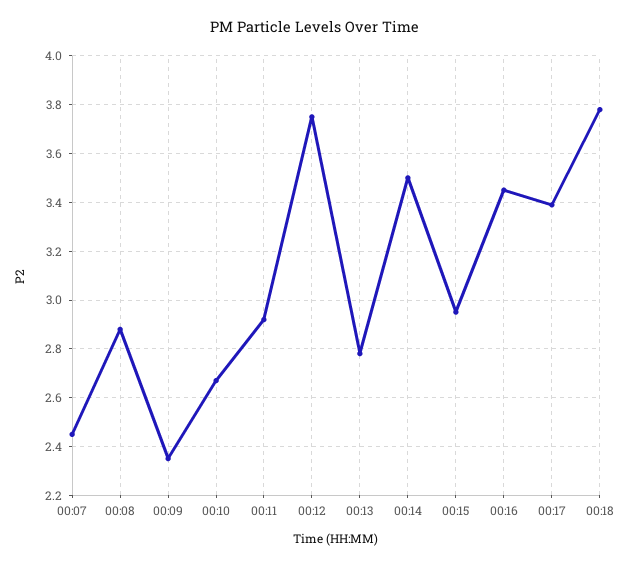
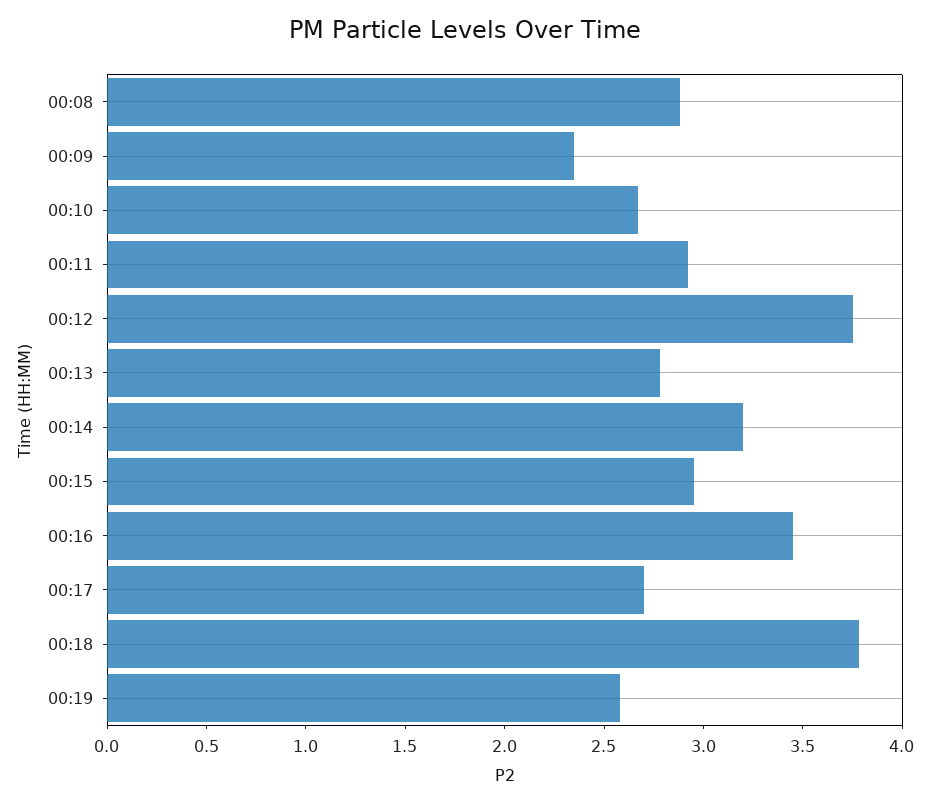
00:07: 2.45 -> none
00:14: 3.5 -> 3.2
00:17: 3.4 -> 2.7
00:19: none -> 2.6

